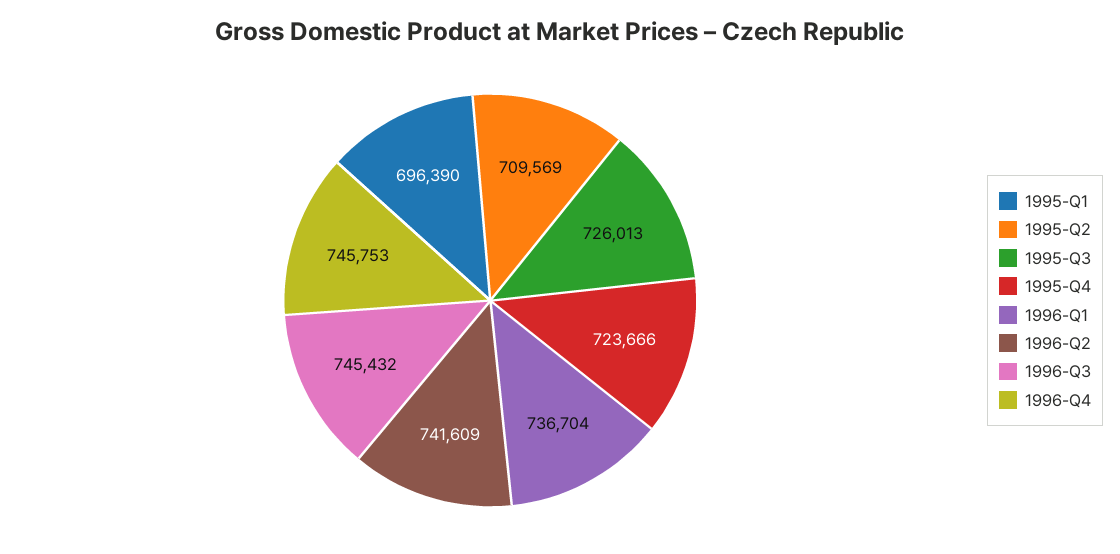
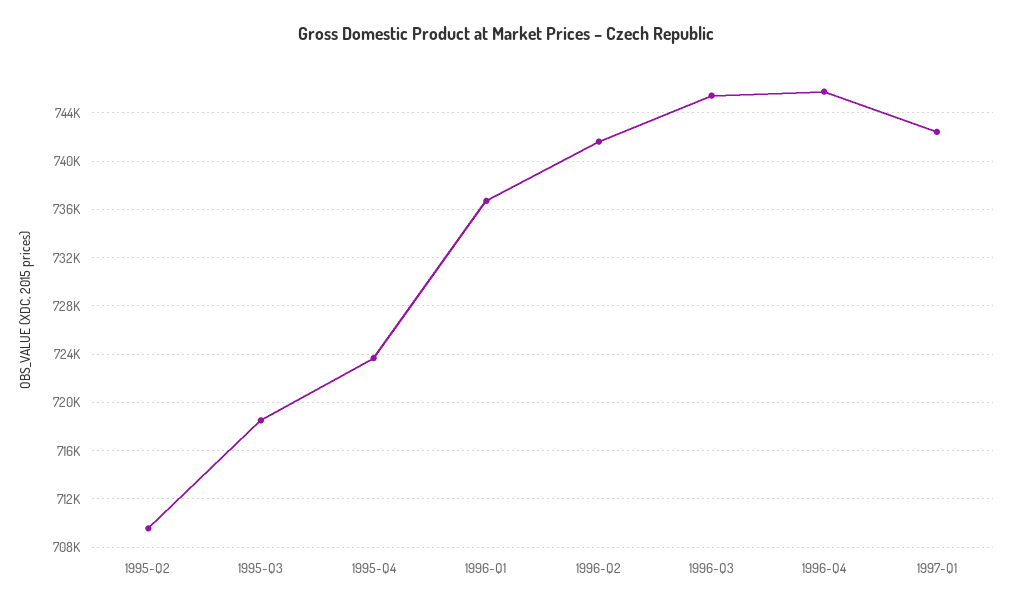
1995-Q1: 696390 -> none
1995-Q3: 726013 -> 718500
1997-Q1: none -> 742500

